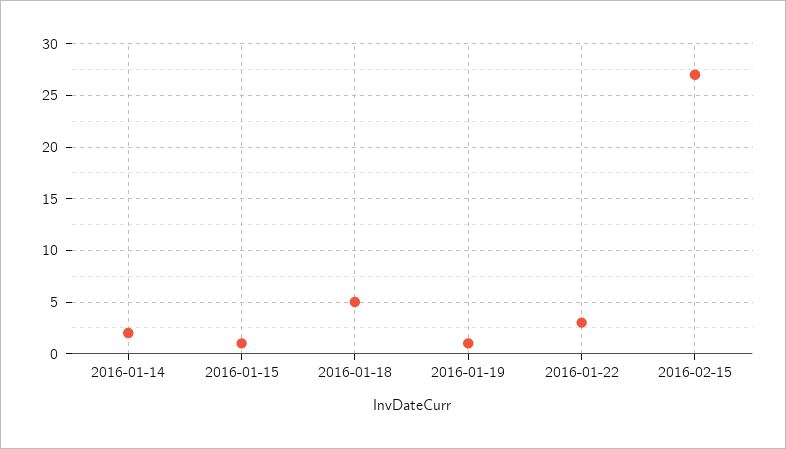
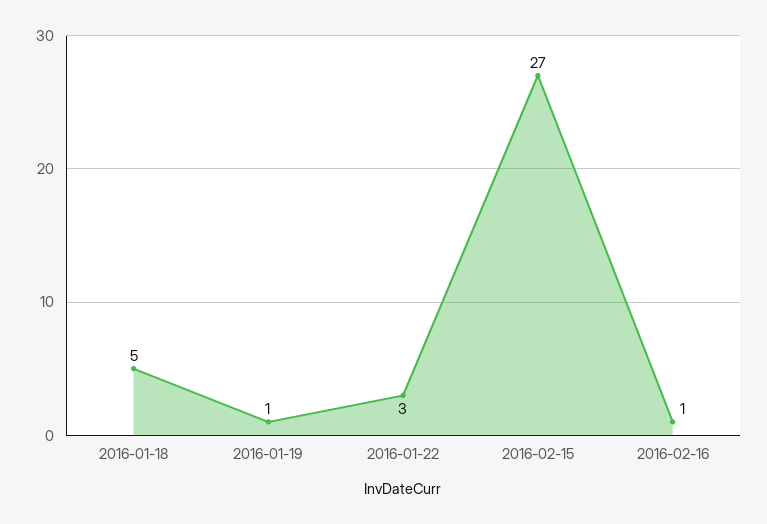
2016-01-14: 2 -> none
2016-01-15: 1 -> none
2016-02-16: none -> 1

